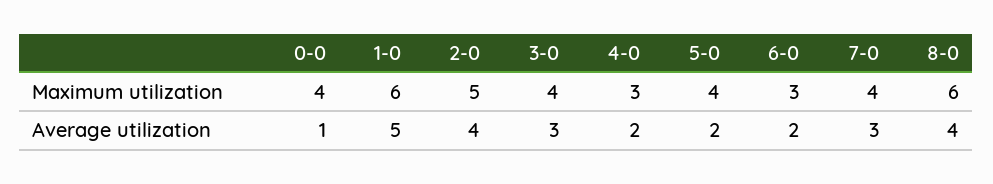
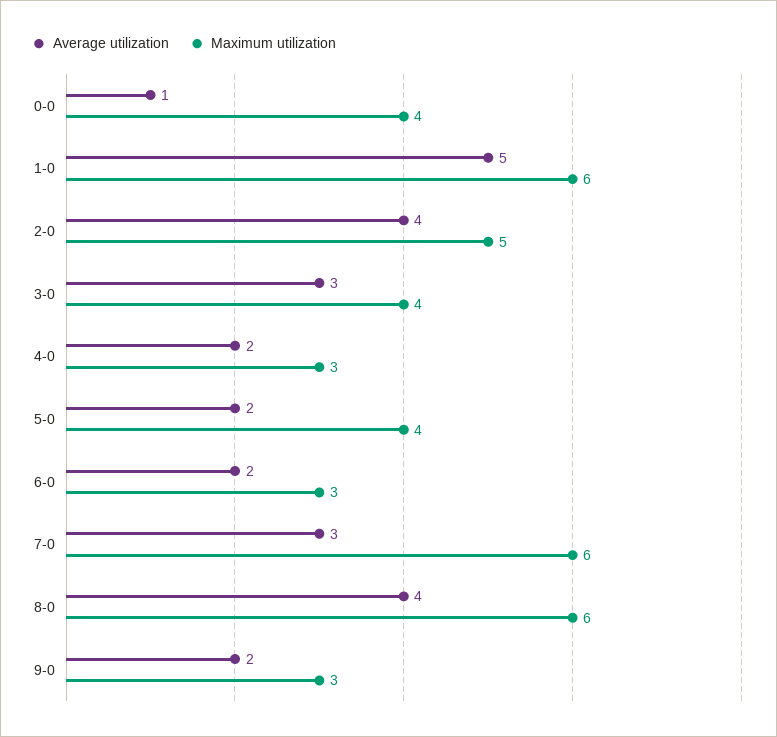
Maximum utilization, 7-0: 4 -> 6
Average utilization, 9-0: none -> 2
Maximum utilization, 9-0: none -> 3

